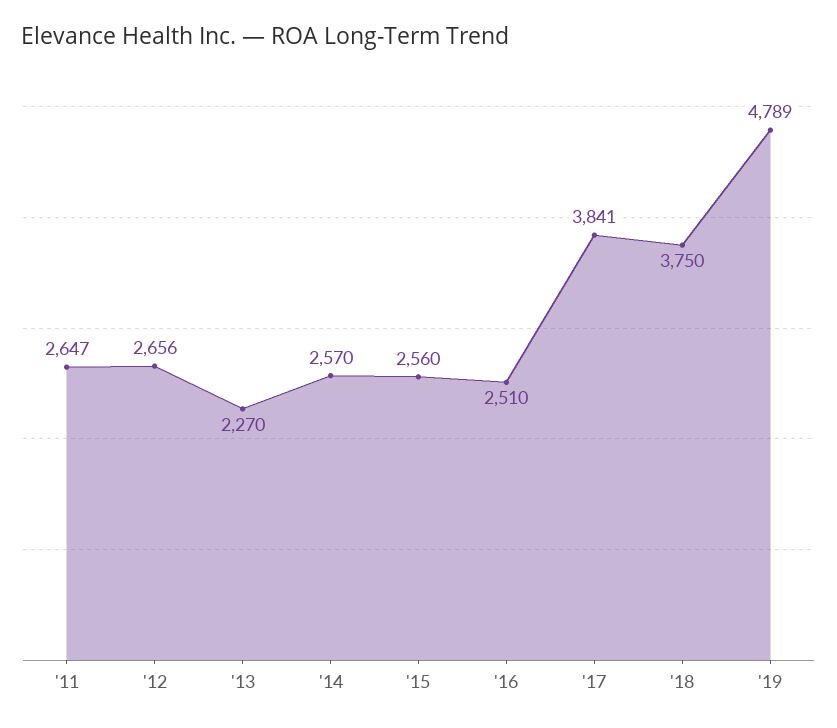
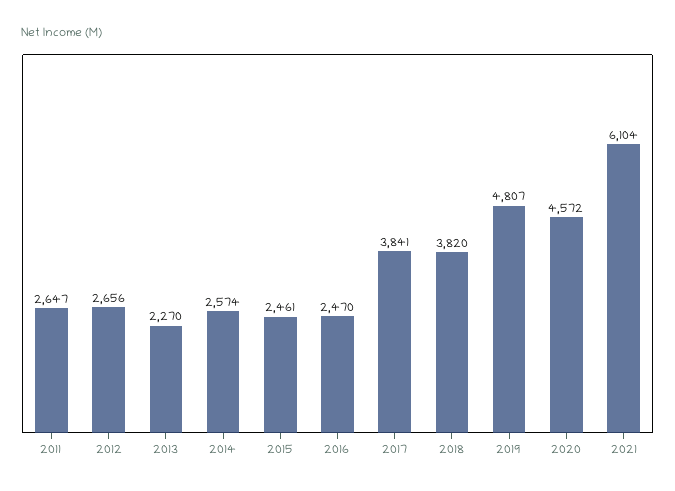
'14: 2570 -> 2574
'15: 2560 -> 2461
'16: 2510 -> 2470
'18: 3750 -> 3820
'19: 4789 -> 4807
2020: none -> 4572
2021: none -> 6104

